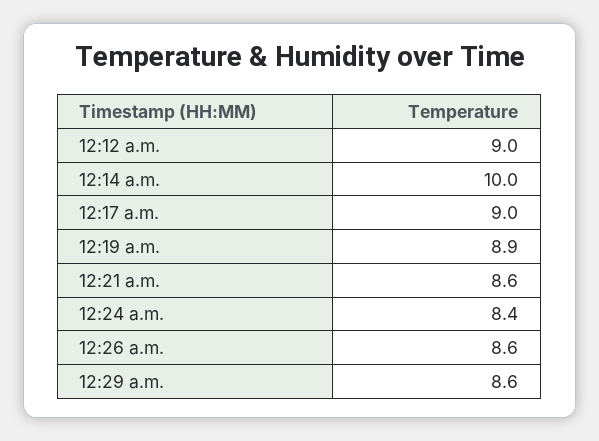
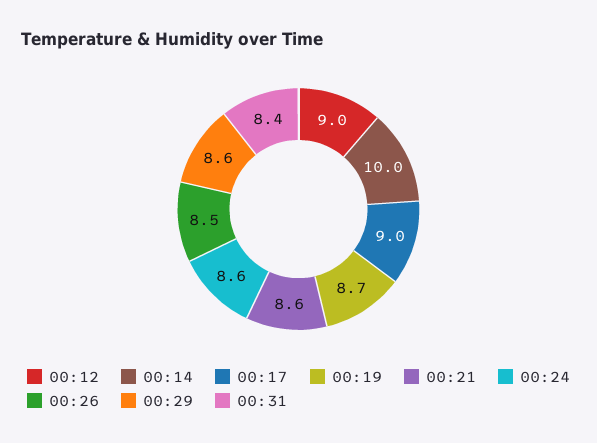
12:19 a.m.: 8.9 -> 8.7
12:24 a.m.: 8.4 -> 8.6
12:26 a.m.: 8.6 -> 8.5
00:31: none -> 8.4

